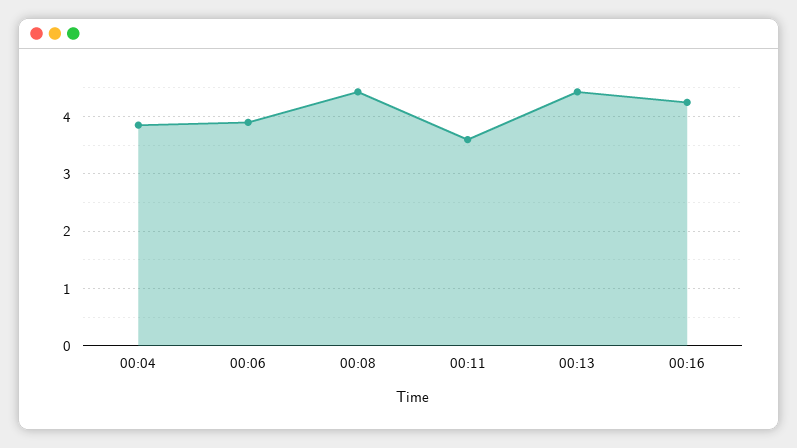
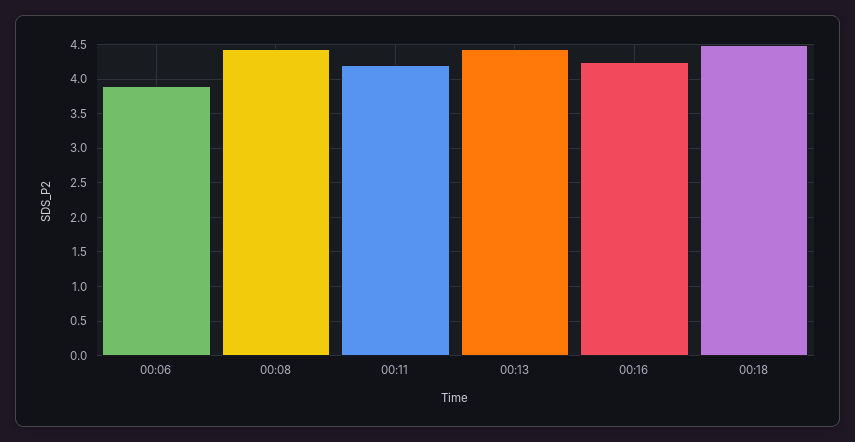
00:04: 3.8 -> none
00:11: 3.6 -> 4.2
00:18: none -> 4.5

